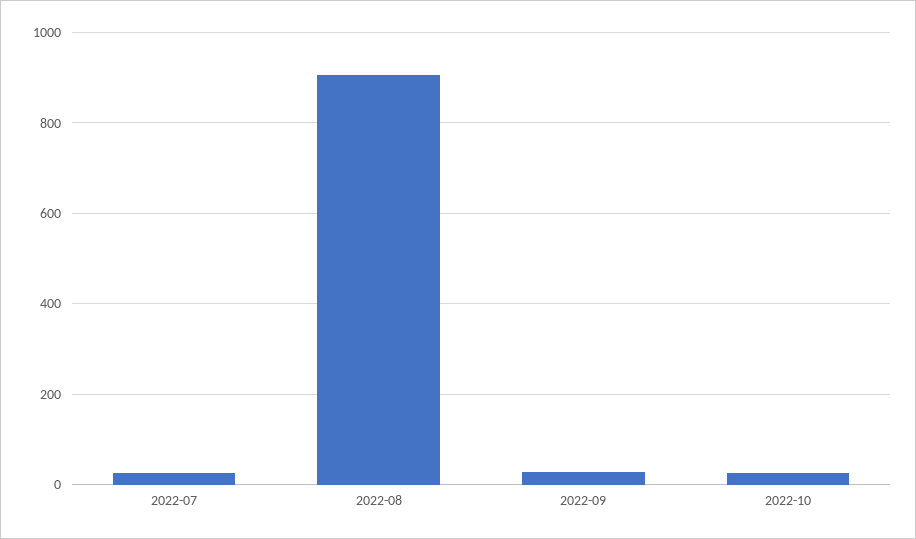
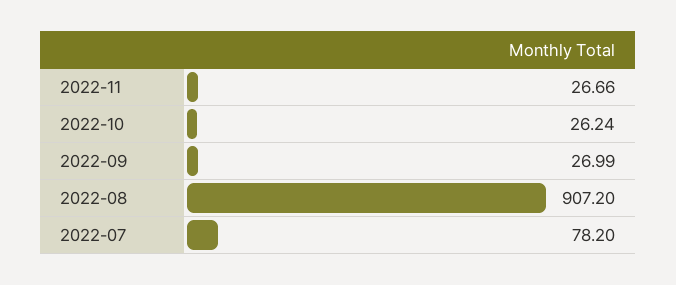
2022-07: 20 -> 78.2
2022-11: none -> 26.66

